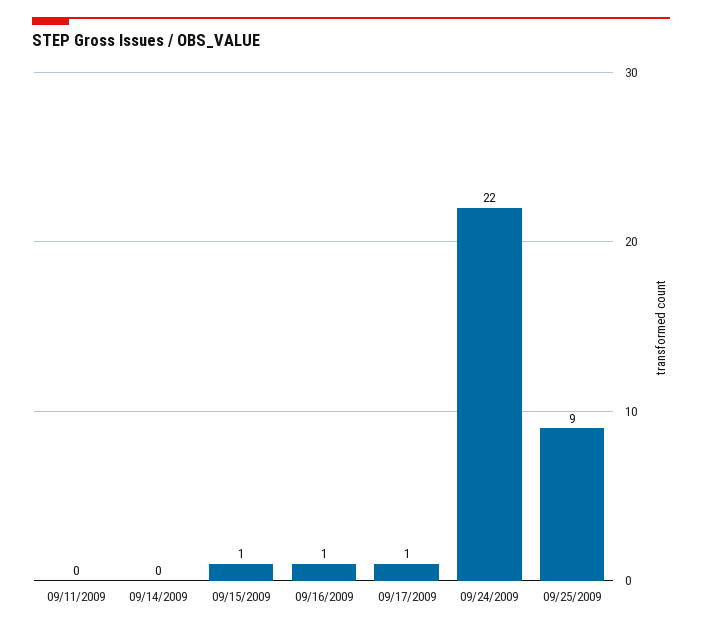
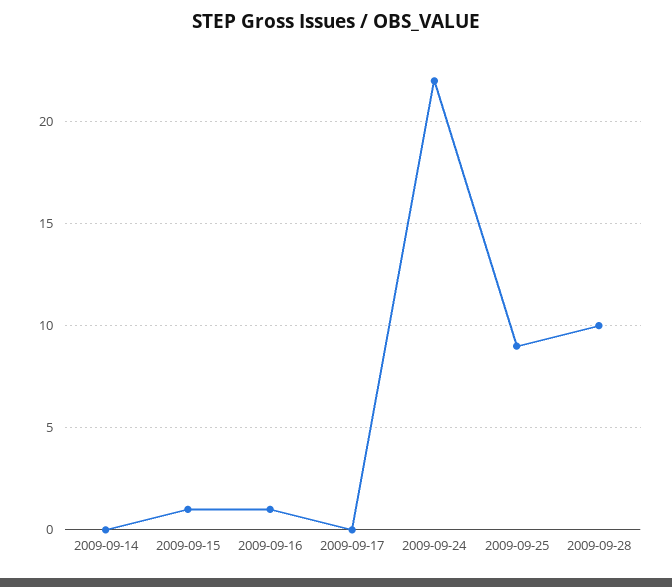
09/11/2009: 0 -> none
09/17/2009: 1 -> 0
2009-09-28: none -> 10

